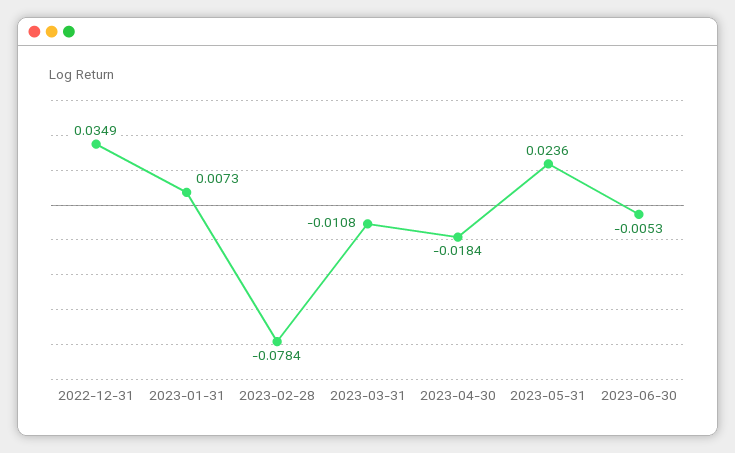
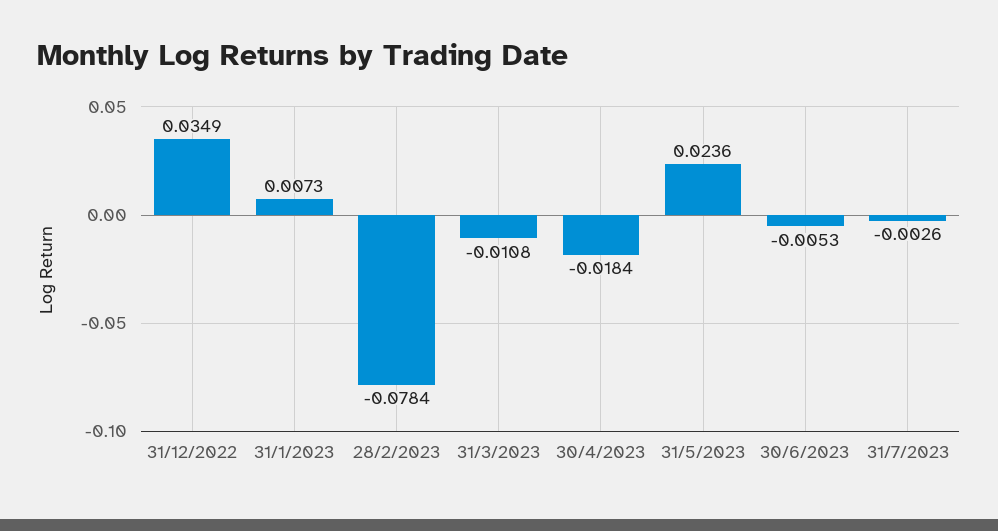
31/7/2023: none -> -0.0026

